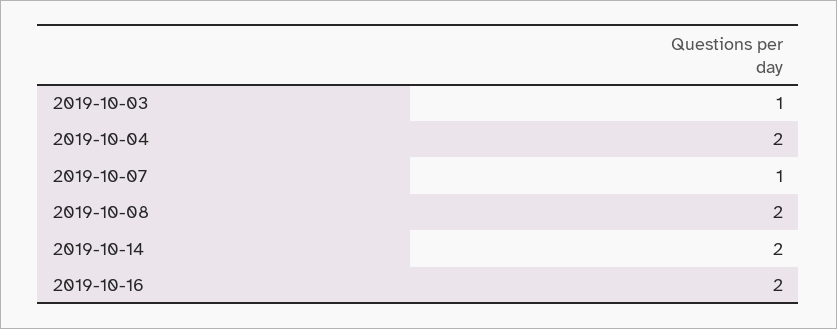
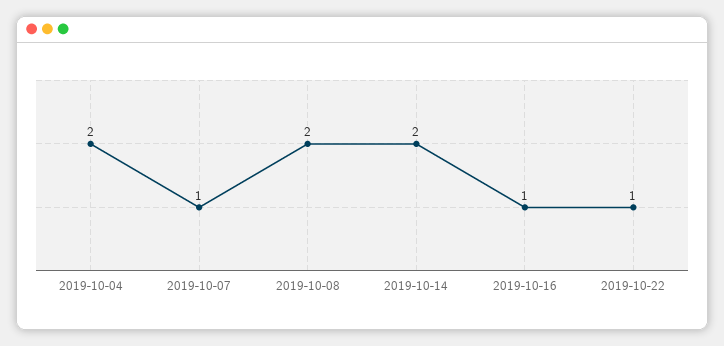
2019-10-03: 1 -> none
2019-10-16: 2 -> 1
2019-10-22: none -> 1

